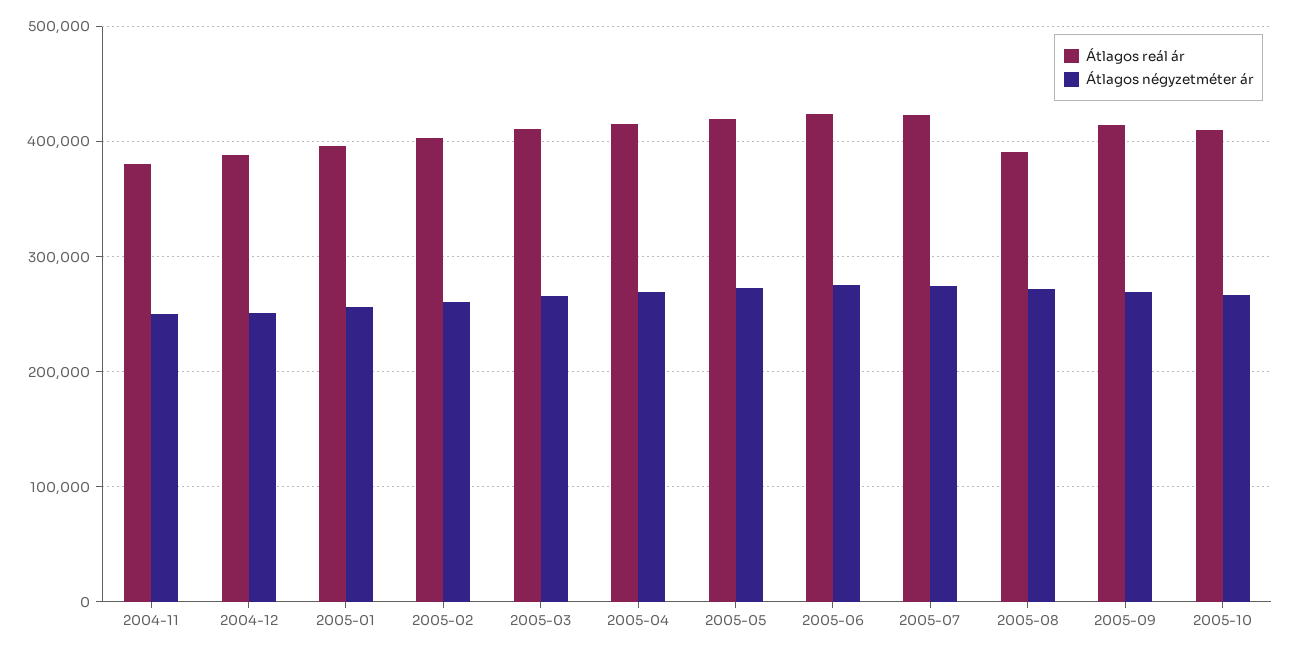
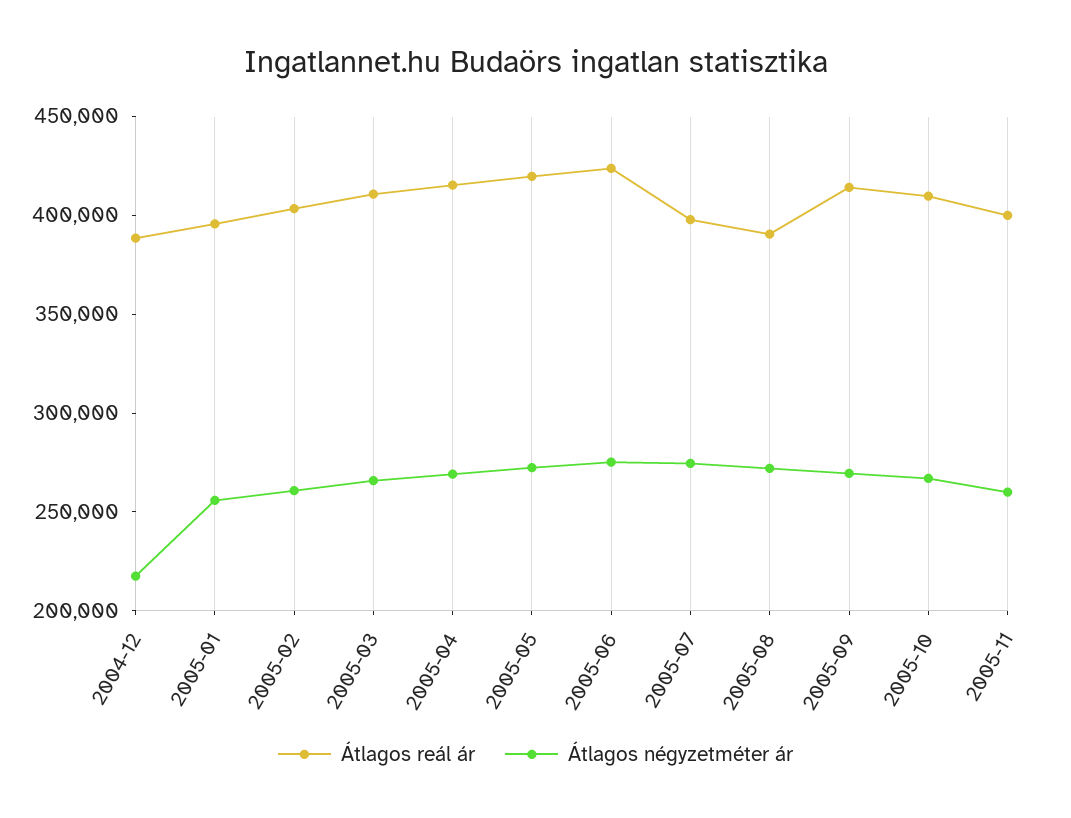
Átlagos reál ár, 2004-11: 380000 -> none
Átlagos négyzetméter ár, 2004-11: 250000 -> none
Átlagos négyzetméter ár, 2004-12: 250000 -> 220000
Átlagos reál ár, 2005-07: 420000 -> 400000
Átlagos reál ár, 2005-11: none -> 400000
Átlagos négyzetméter ár, 2005-11: none -> 260000

